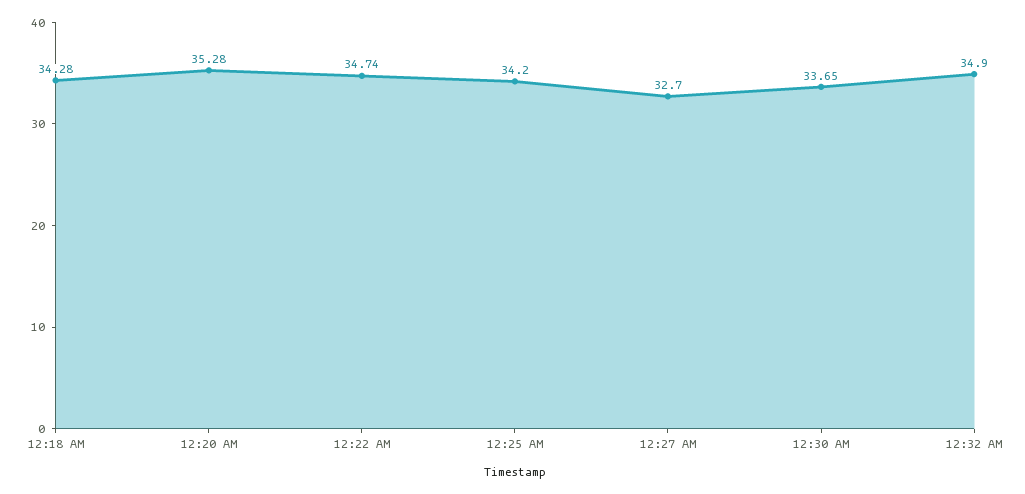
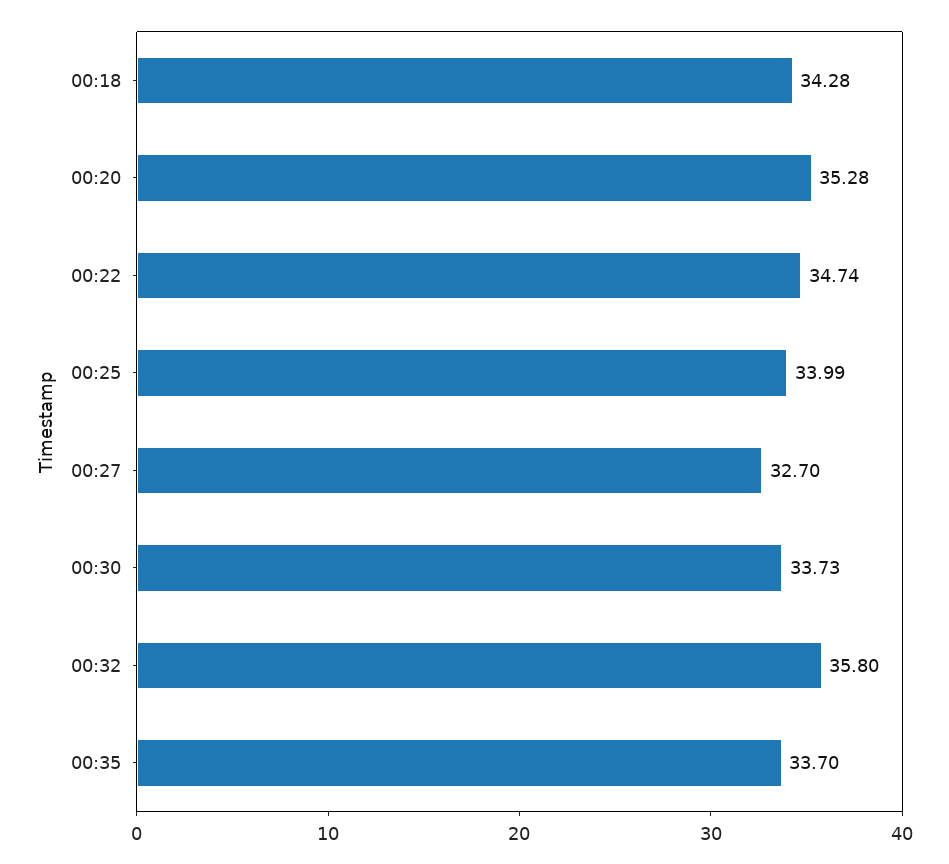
12:25 AM: 34.2 -> 33.99
12:30 AM: 33.65 -> 33.73
12:32 AM: 34.9 -> 35.8
00:35: none -> 33.7

